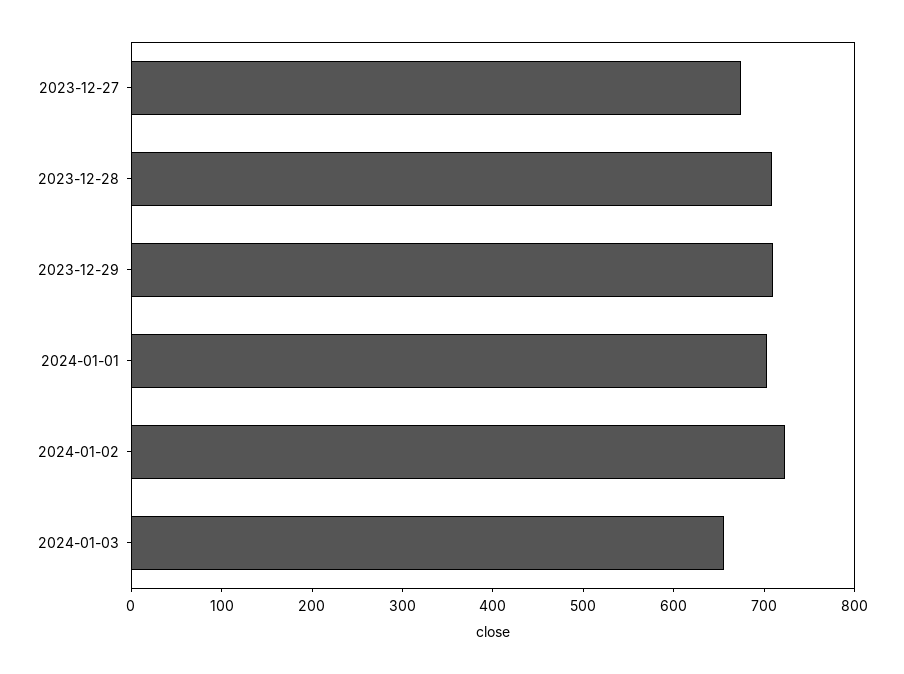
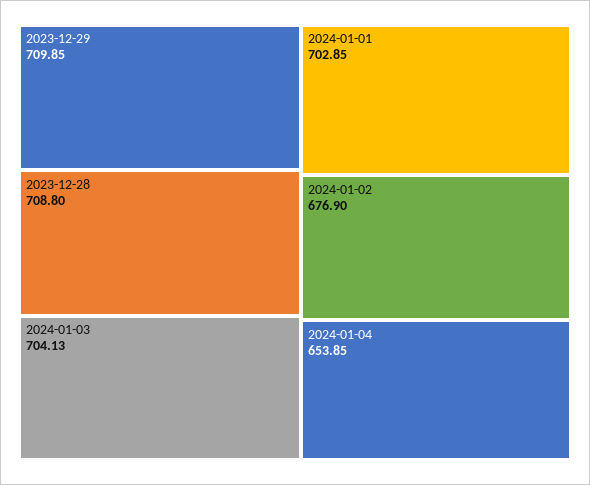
2023-12-27: 680 -> none
2024-01-02: 720 -> 676.9
2024-01-03: 660 -> 704.13
2024-01-04: none -> 653.85

